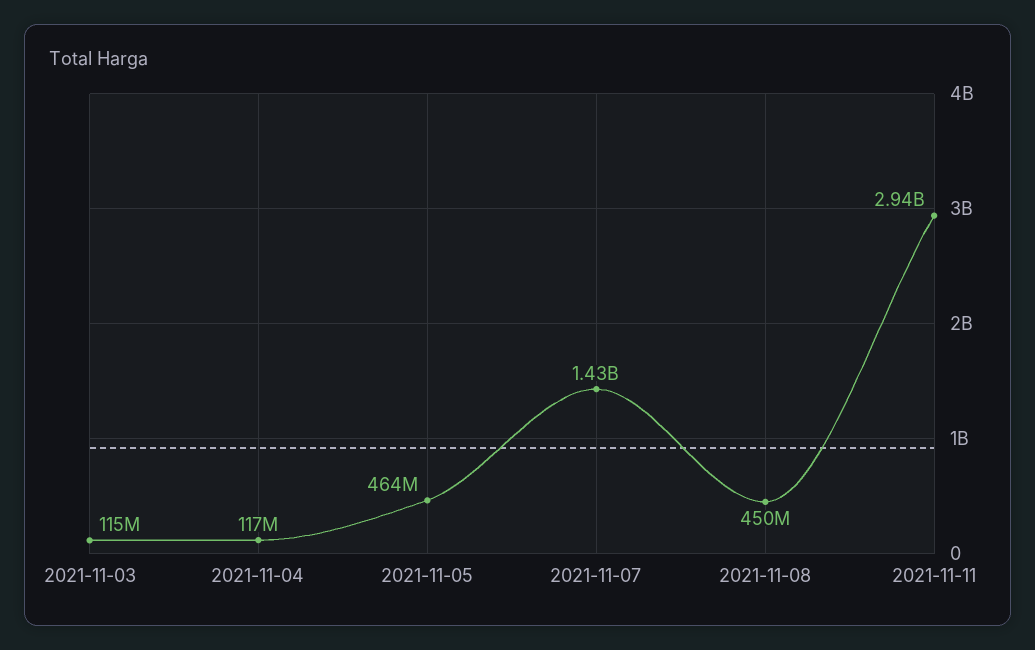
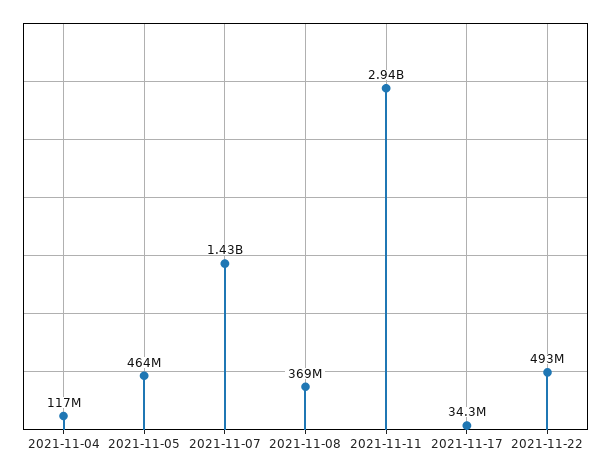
2021-11-03: 115000000 -> none
2021-11-08: 450000000 -> 369000000
2021-11-17: none -> 34300000
2021-11-22: none -> 493000000

